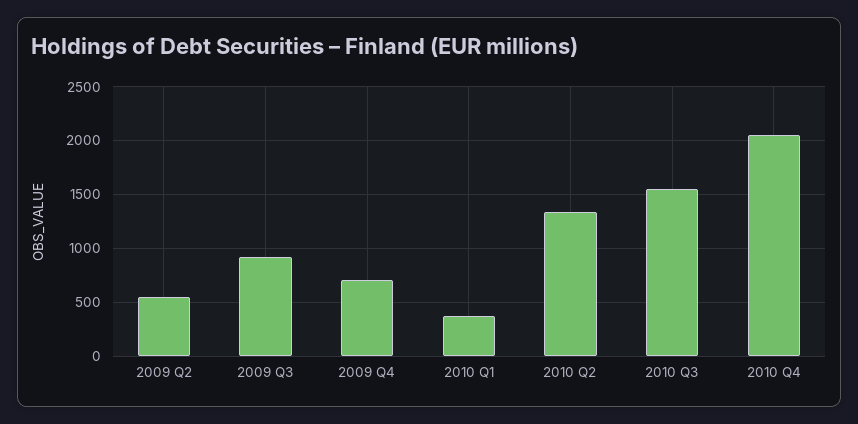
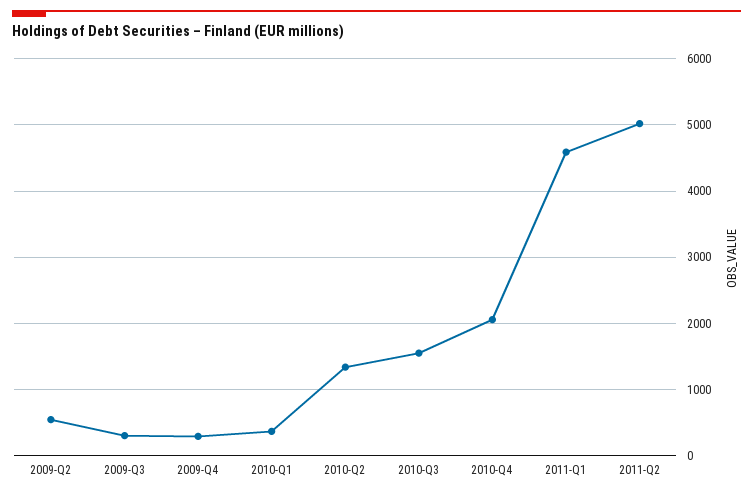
2009 Q3: 900 -> 300
2009 Q4: 700 -> 300
2011-Q1: none -> 4600
2011-Q2: none -> 5000

